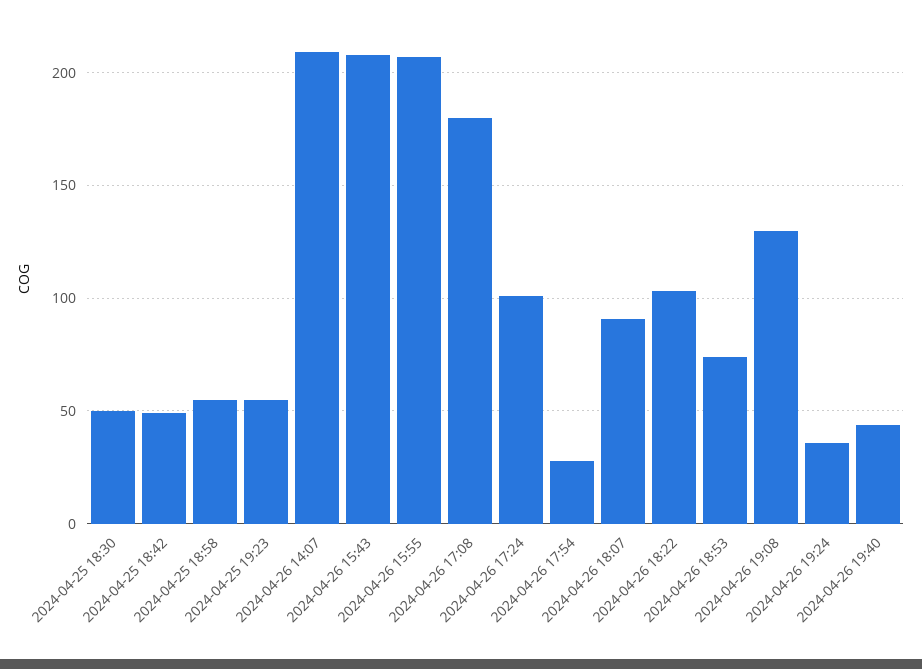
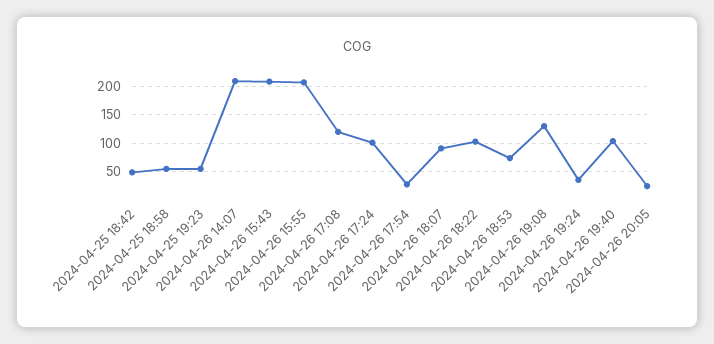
2024-04-25 18:30: 50 -> none
2024-04-26 17:08: 180 -> 125
2024-04-26 19:40: 45 -> 100
2024-04-26 20:05: none -> 25

